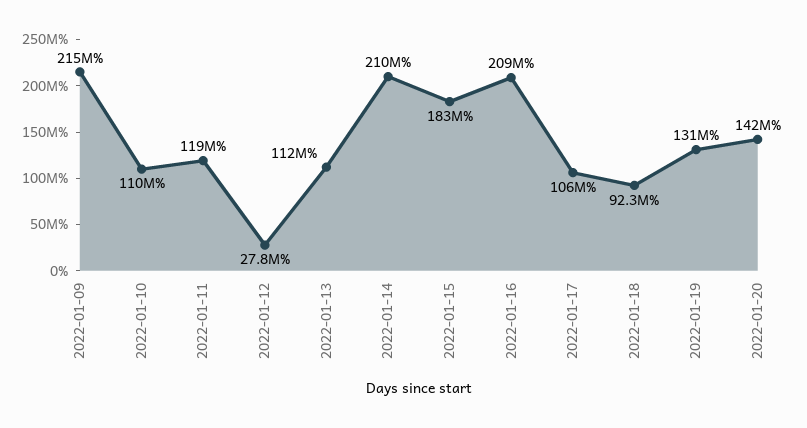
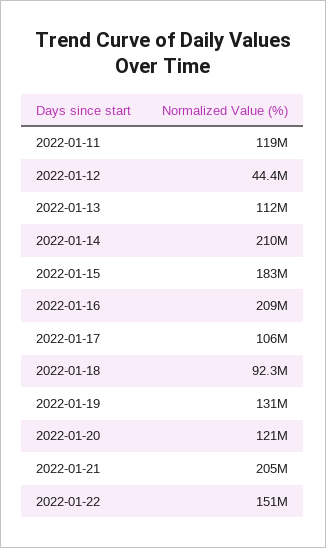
2022-01-09: 215000000 -> none
2022-01-10: 110000000 -> none
2022-01-12: 27800000 -> 44400000
2022-01-20: 142000000 -> 121000000
2022-01-21: none -> 205000000
2022-01-22: none -> 151000000

